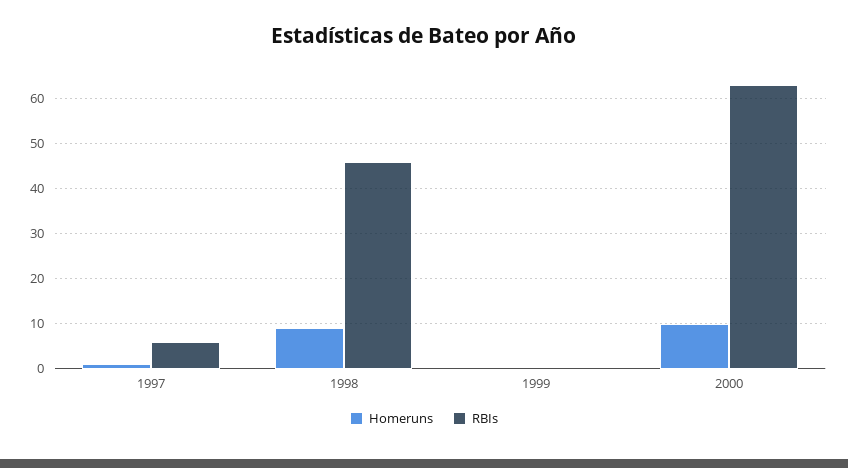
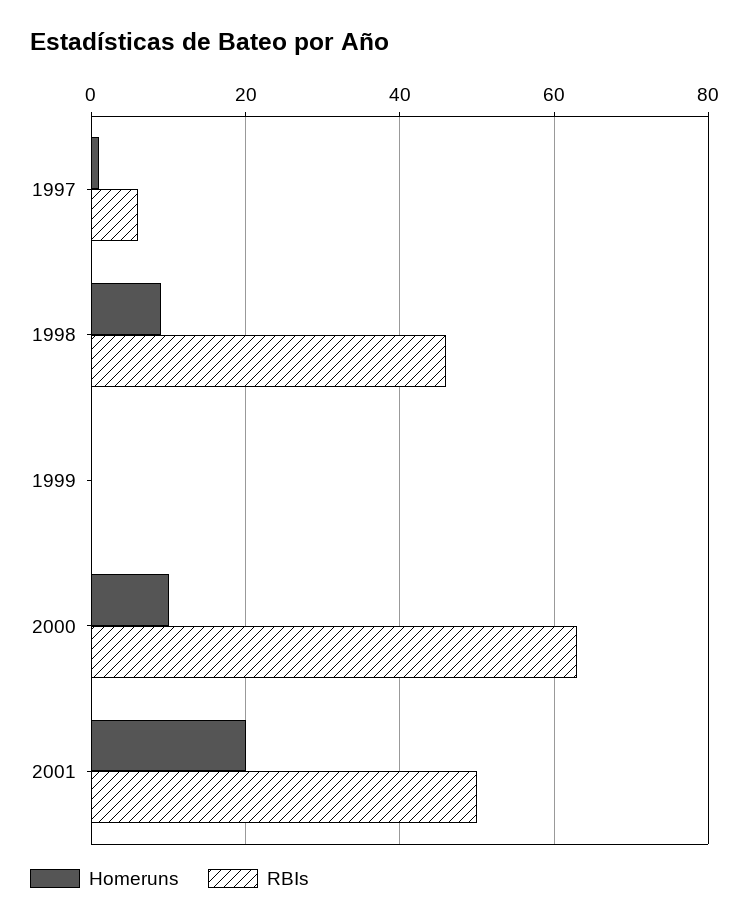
Homeruns, 2001: none -> 20
RBIs, 2001: none -> 50

